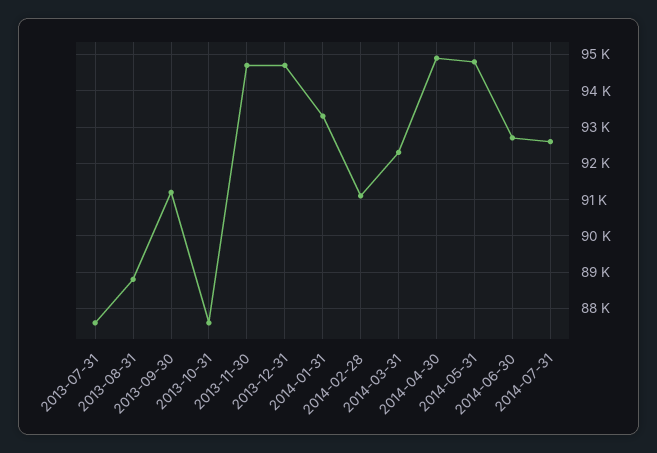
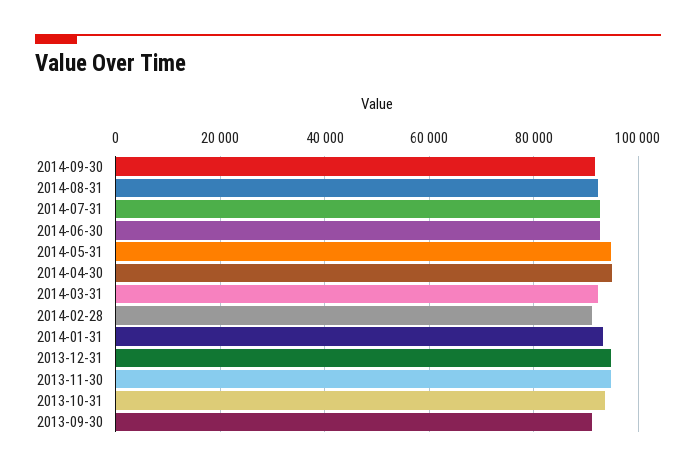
2013-07-31: 87600 -> none
2013-08-31: 88800 -> none
2013-10-31: 87600 -> 94000
2014-09-30: none -> 92000
2014-08-31: none -> 92000

